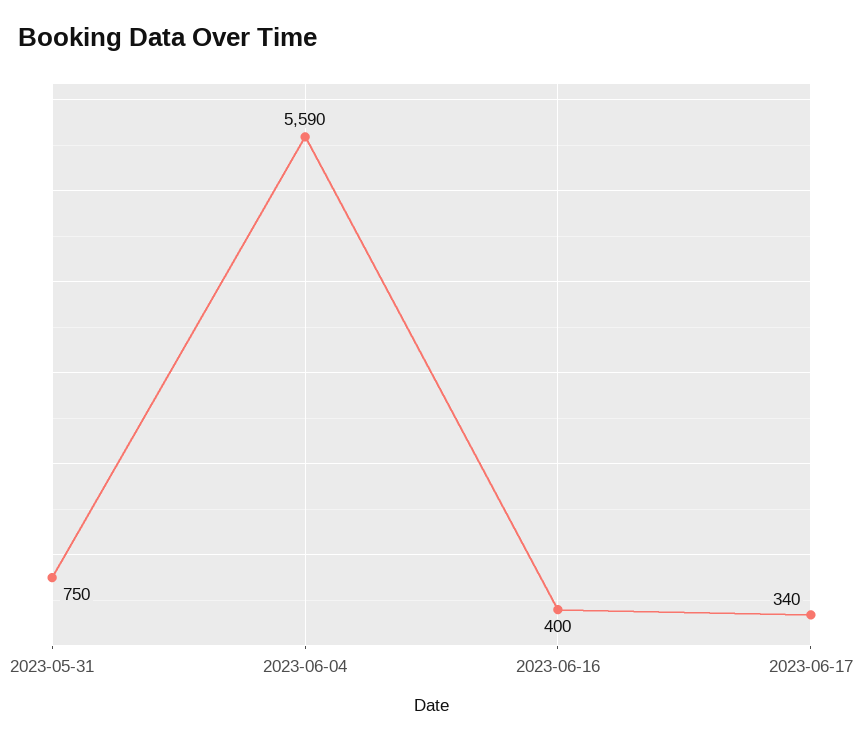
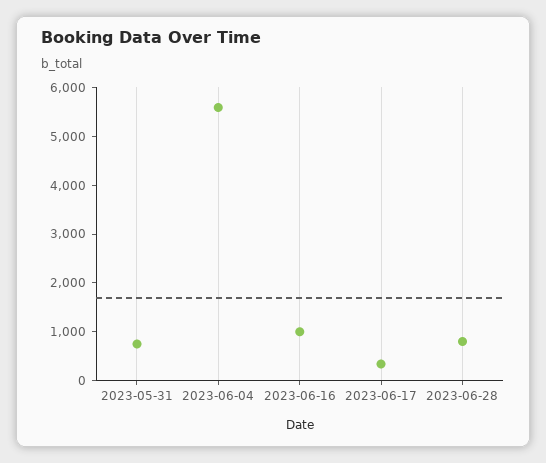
2023-06-16: 400 -> 1000
2023-06-28: none -> 800

